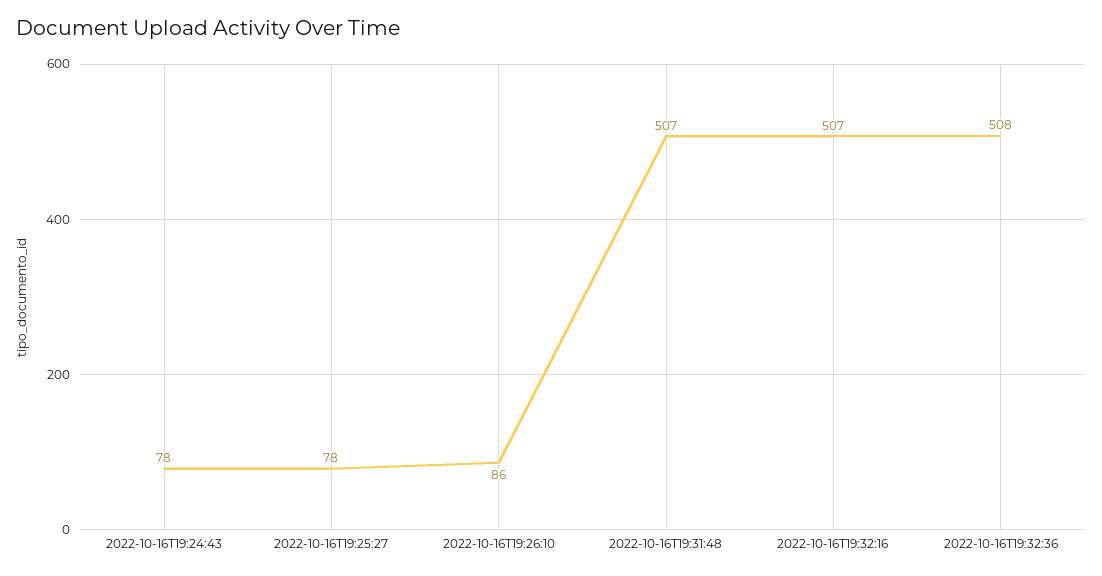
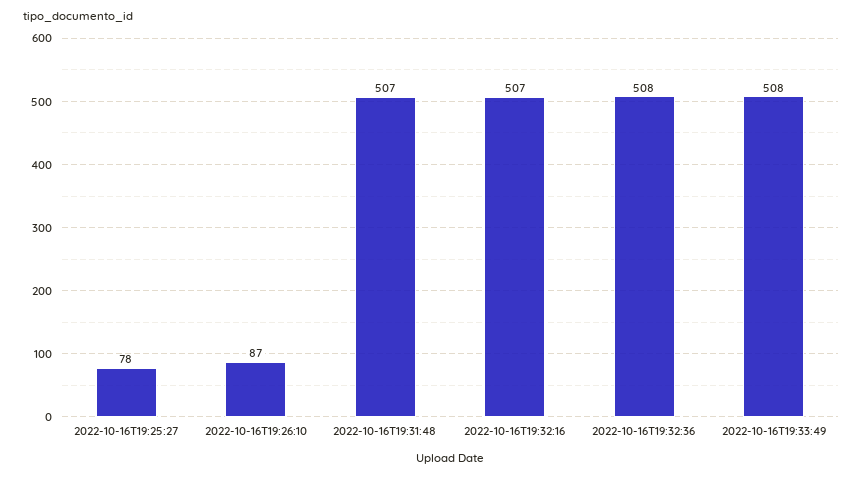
2022-10-16T19:24:43: 78 -> none
2022-10-16T19:26:10: 86 -> 87
2022-10-16T19:33:49: none -> 508

